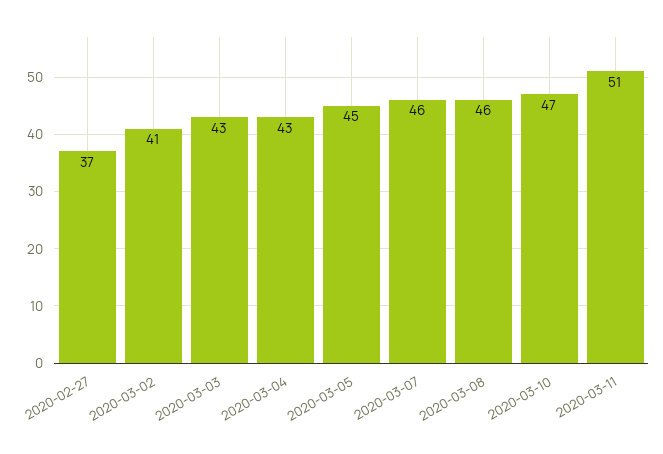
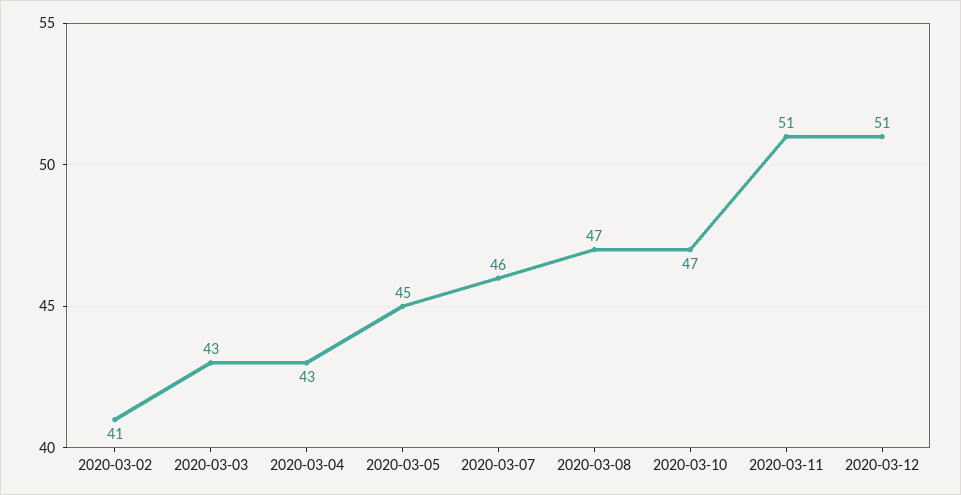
2020-02-27: 37 -> none
2020-03-08: 46 -> 47
2020-03-12: none -> 51

